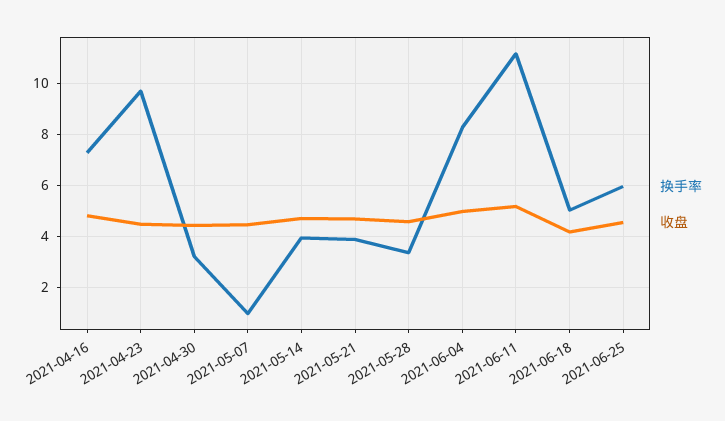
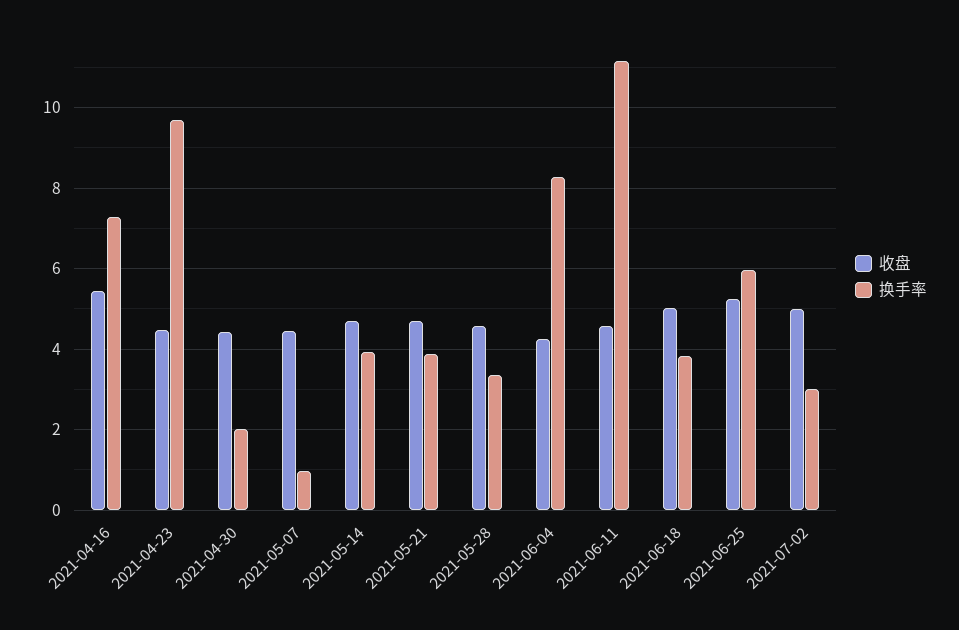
收盘, 2021-04-16: 4.75 -> 5.4
换手率, 2021-04-30: 3.25 -> 2
收盘, 2021-06-04: 5 -> 4.2
收盘, 2021-06-11: 5.25 -> 4.6
换手率, 2021-06-18: 5 -> 3.8
收盘, 2021-06-18: 4.25 -> 5
收盘, 2021-06-25: 4.5 -> 5.2
收盘, 2021-07-02: none -> 5
换手率, 2021-07-02: none -> 3

